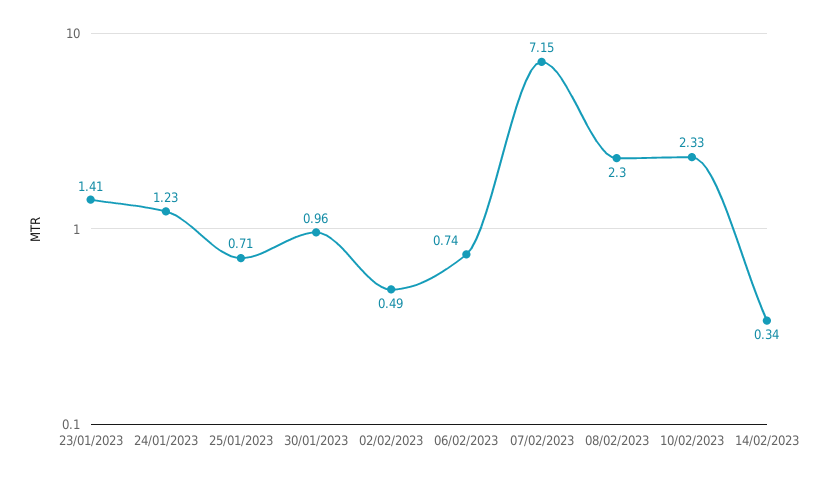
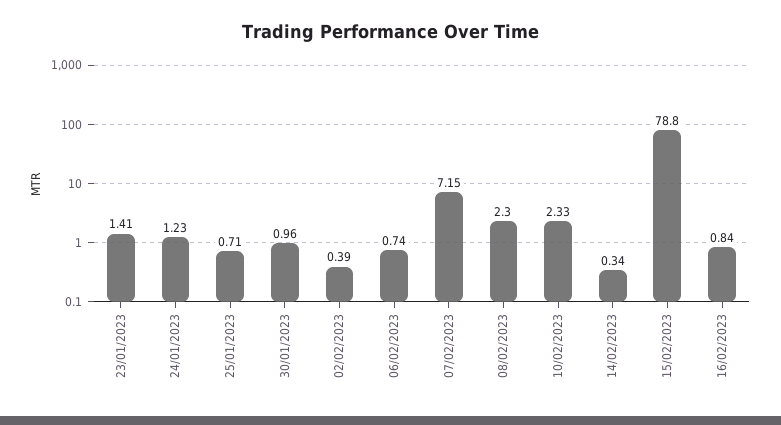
02/02/2023: 0.49 -> 0.39
15/02/2023: none -> 78.8
16/02/2023: none -> 0.84

